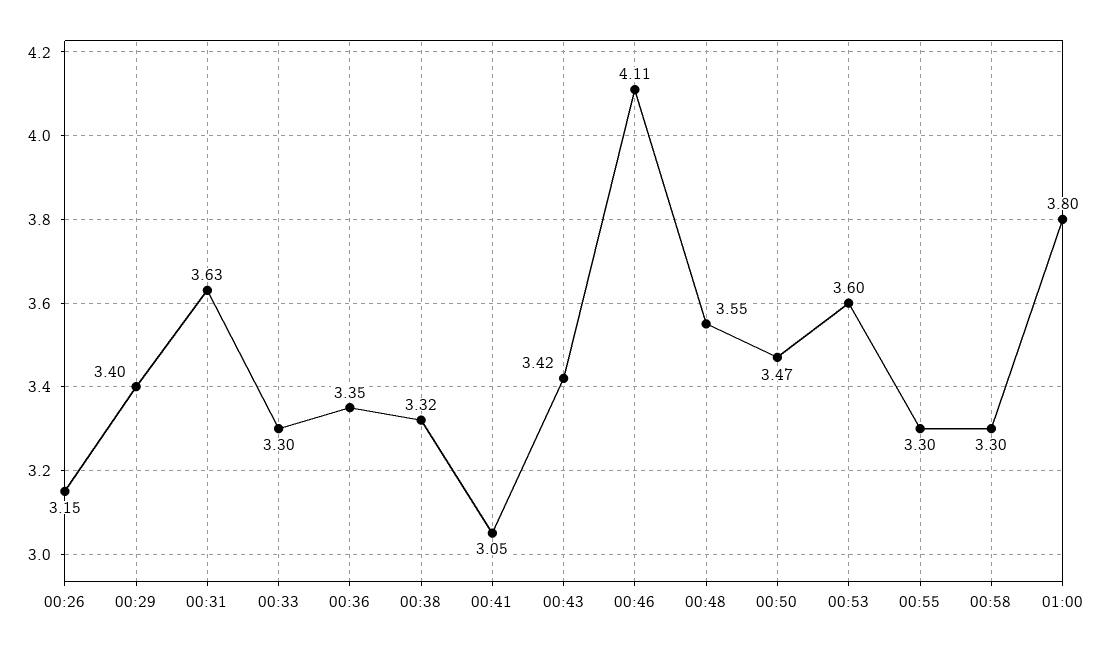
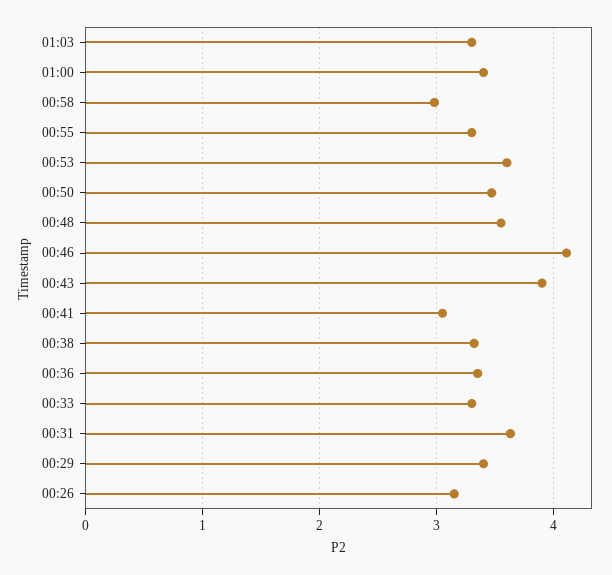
00:43: 3.42 -> 3.9
00:58: 3.3 -> 3
01:00: 3.8 -> 3.4
01:03: none -> 3.3

